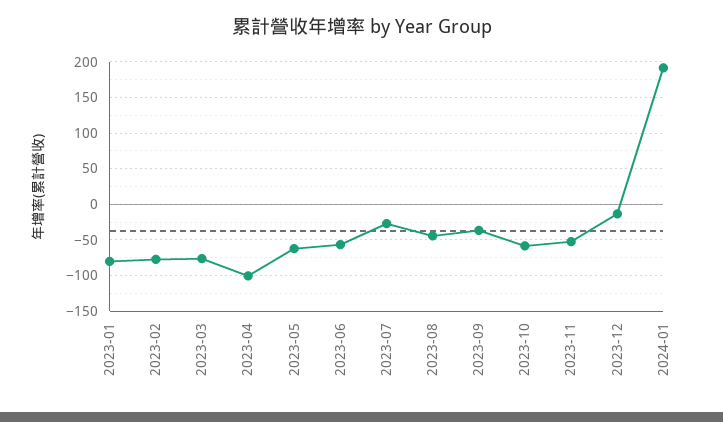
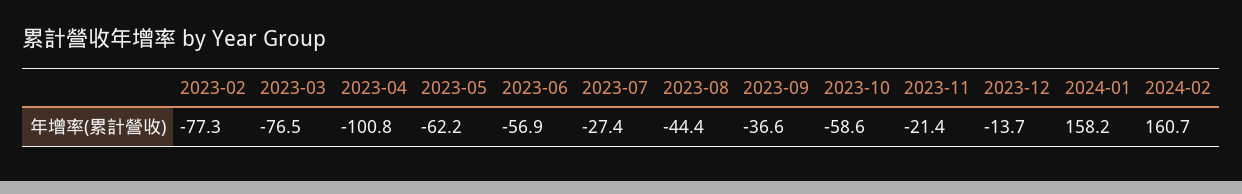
2023-01: -80 -> none
2023-11: -50 -> -21.4
2024-01: 190 -> 158.2
2024-02: none -> 160.7

